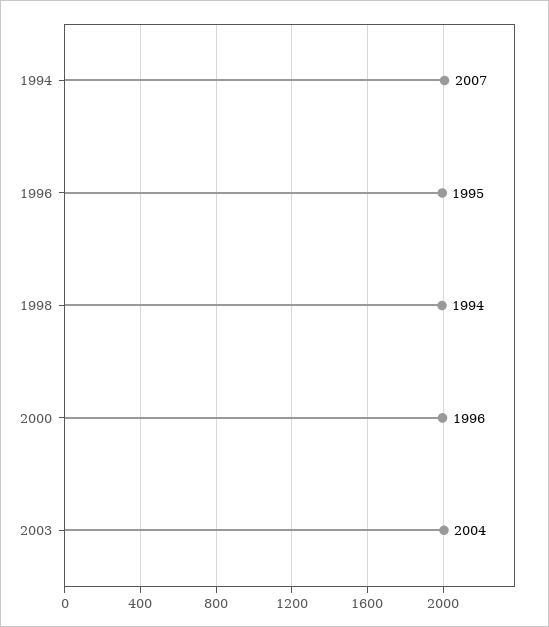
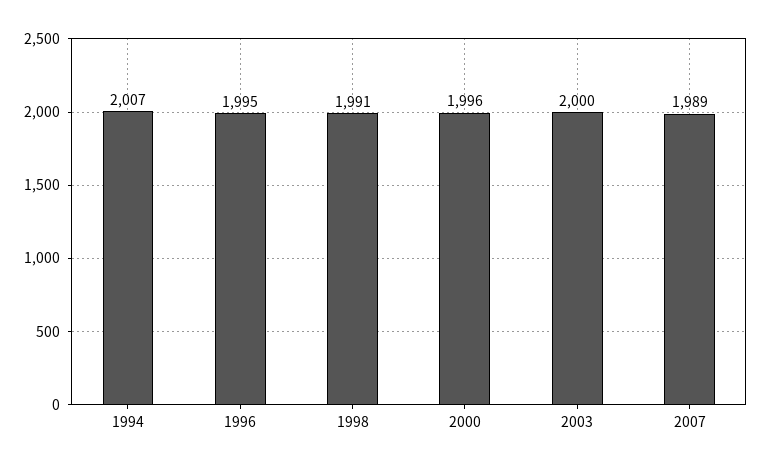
1998: 1994 -> 1991
2003: 2004 -> 2000
2007: none -> 1989

